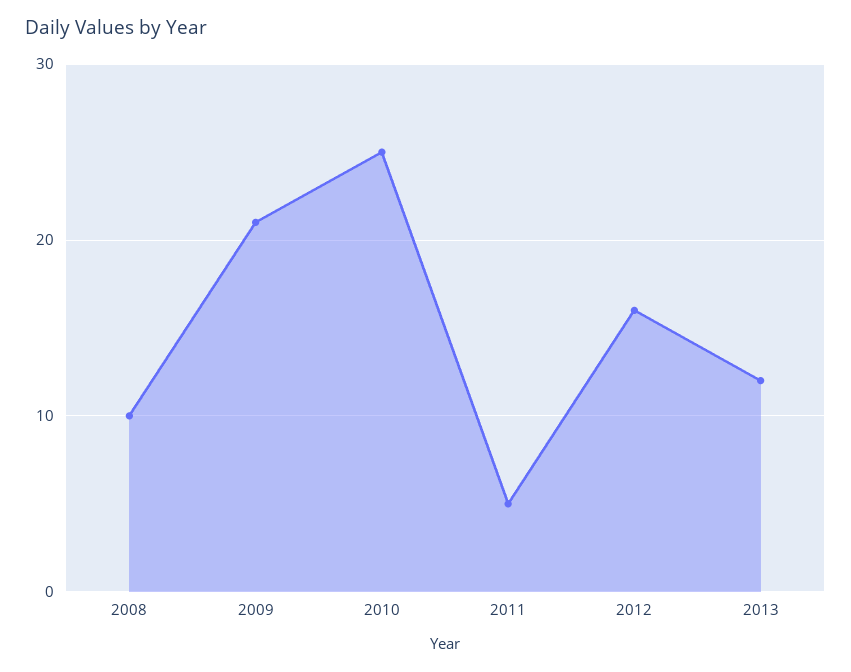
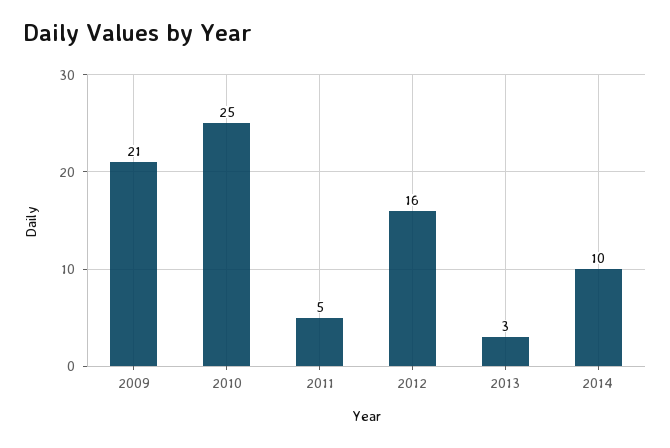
2008: 10 -> none
2013: 12 -> 3
2014: none -> 10

